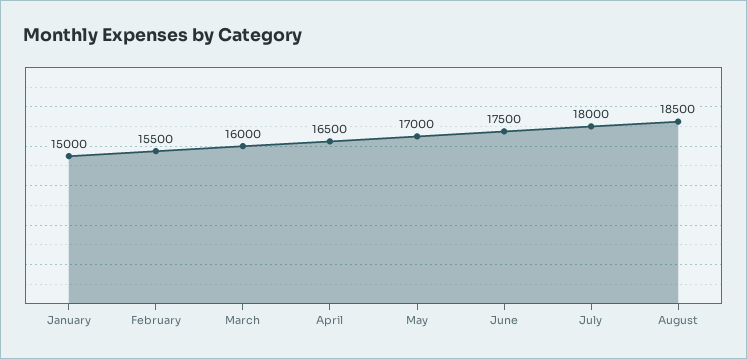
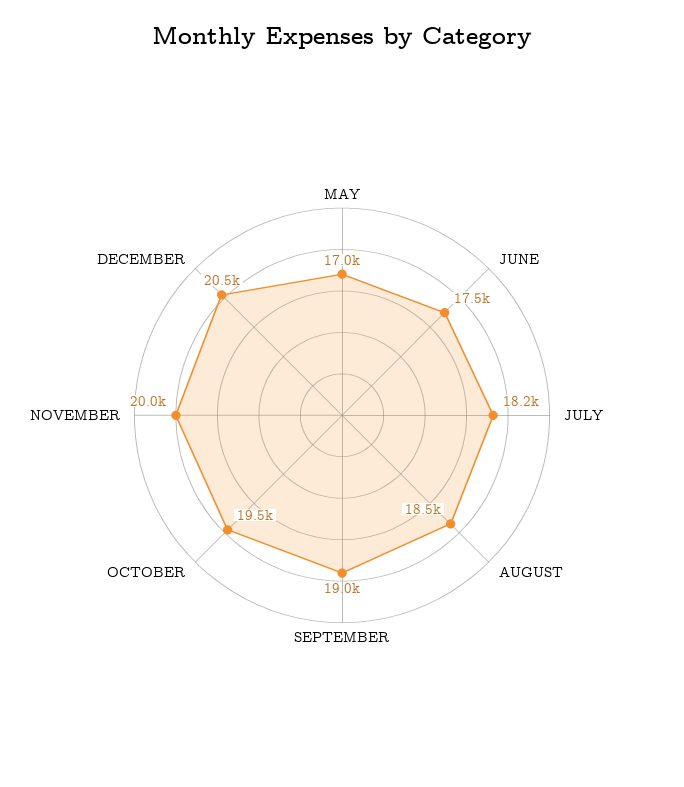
January: 15000 -> none
February: 15500 -> none
March: 16000 -> none
April: 16500 -> none
July: 18000 -> 18200
SEPTEMBER: none -> 19000
OCTOBER: none -> 19500
NOVEMBER: none -> 20000
DECEMBER: none -> 20500

